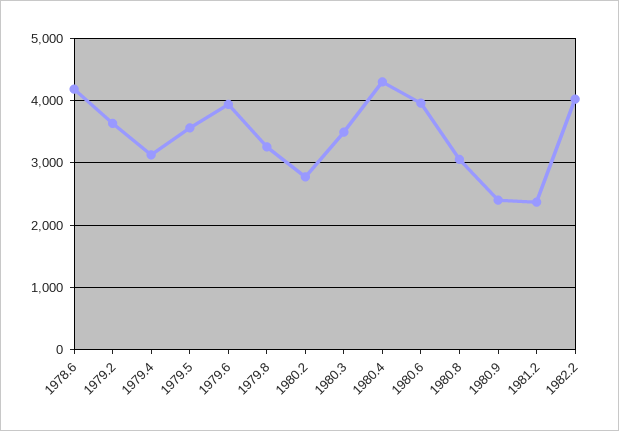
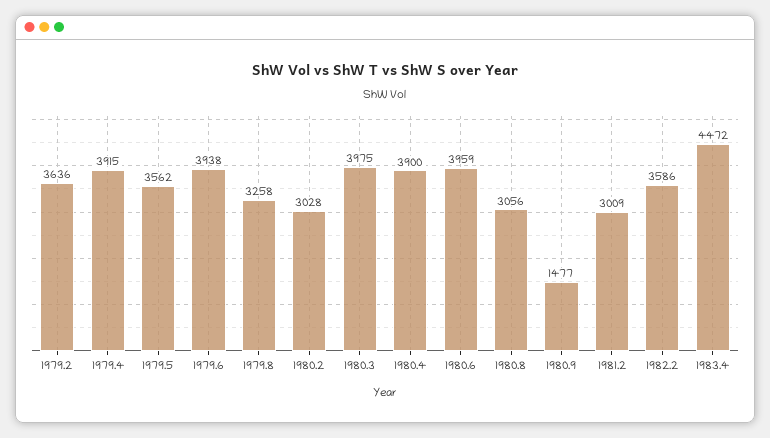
1978.6: 4200 -> none
1979.4: 3100 -> 3915
1980.2: 2800 -> 3028
1980.3: 3500 -> 3975
1980.4: 4300 -> 3900
1980.9: 2400 -> 1477
1981.2: 2400 -> 3009
1982.2: 4000 -> 3586
1983.4: none -> 4472

